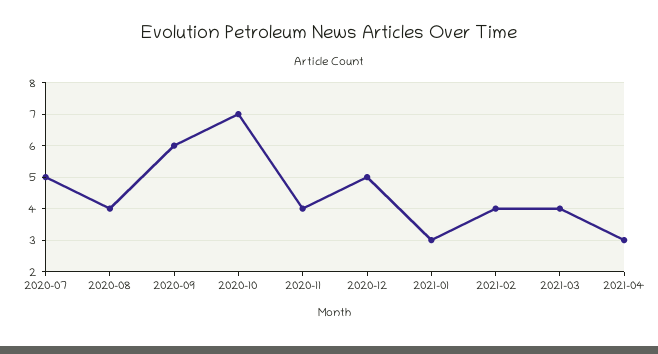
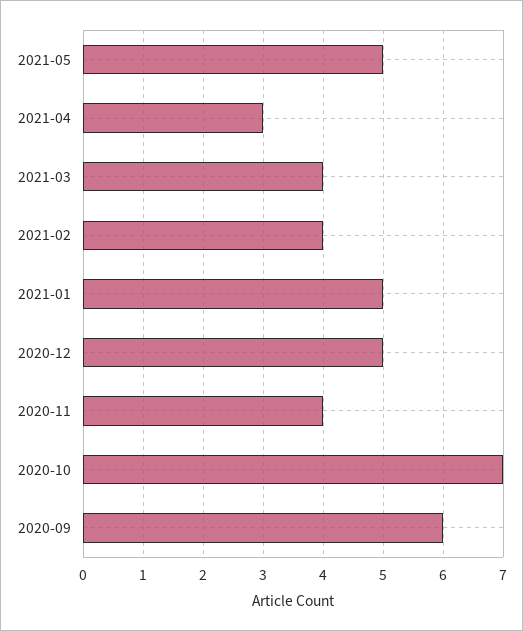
2020-07: 5 -> none
2020-08: 4 -> none
2021-01: 3 -> 5
2021-05: none -> 5

